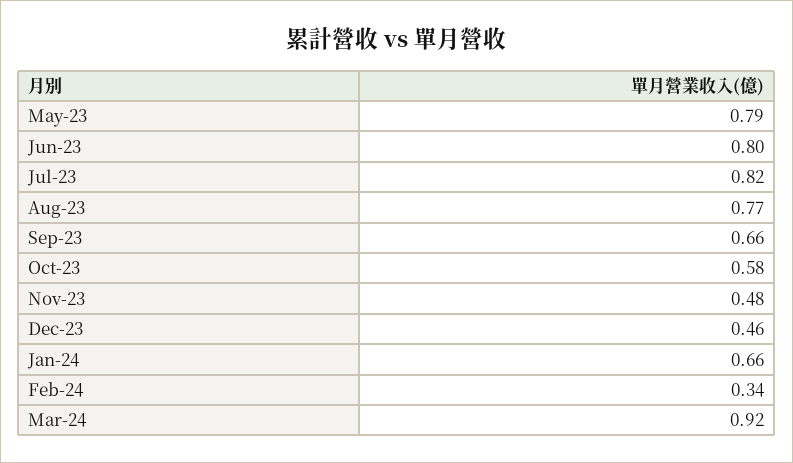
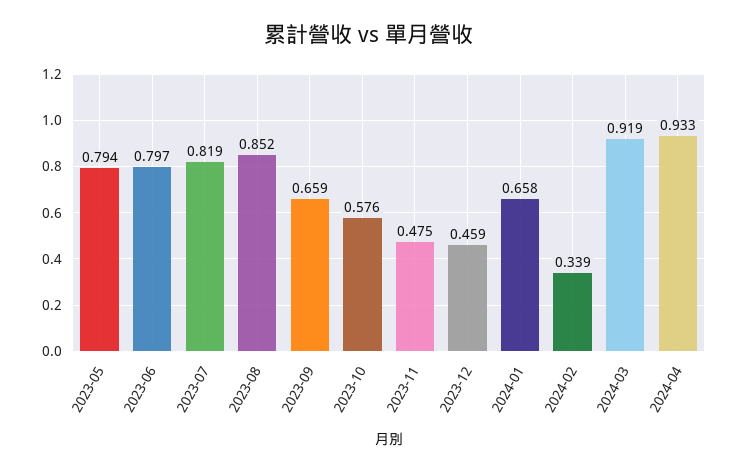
Aug-23: 0.77 -> 0.852
2024-04: none -> 0.933

